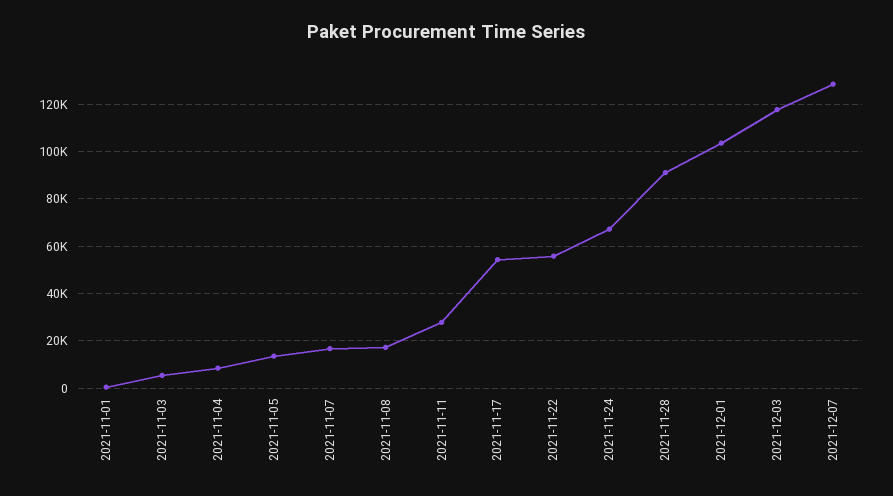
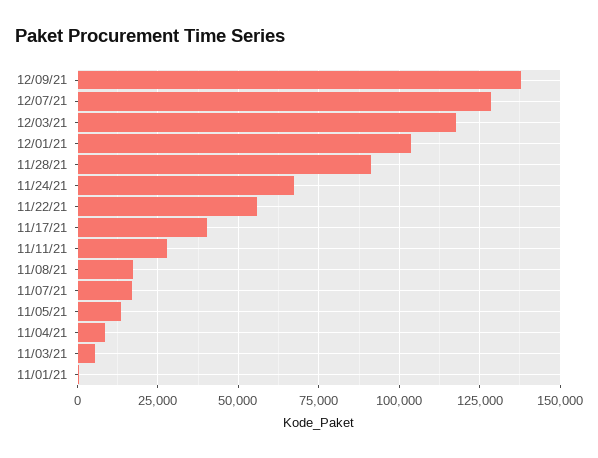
2021-11-17: 55000 -> 40000
12/09/21: none -> 137500

